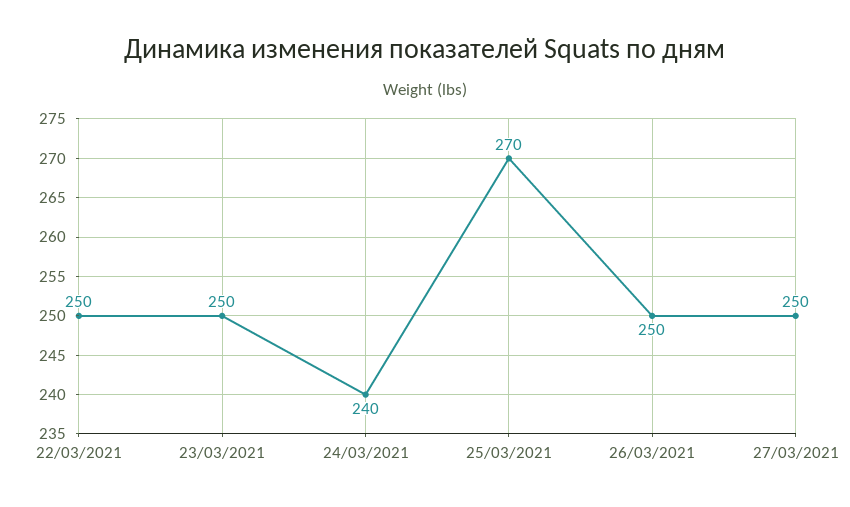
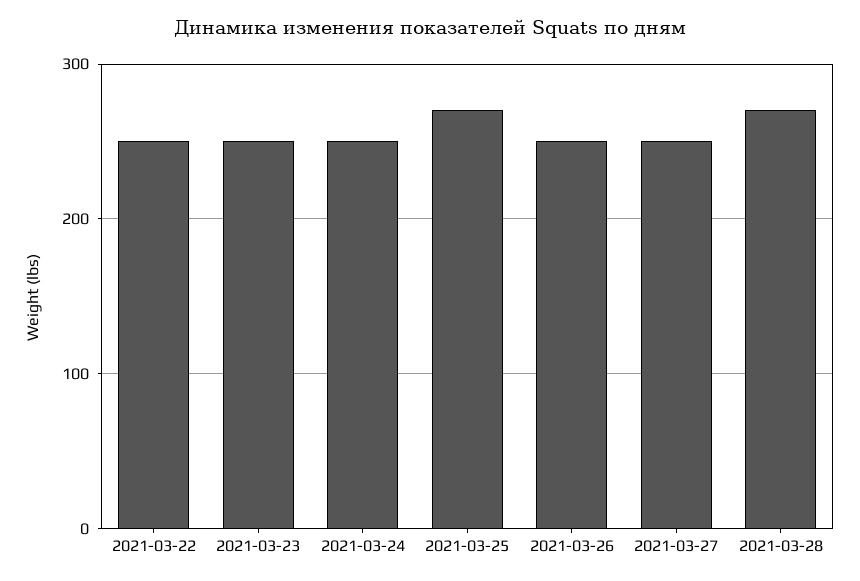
24/03/2021: 240 -> 250
2021-03-28: none -> 270

